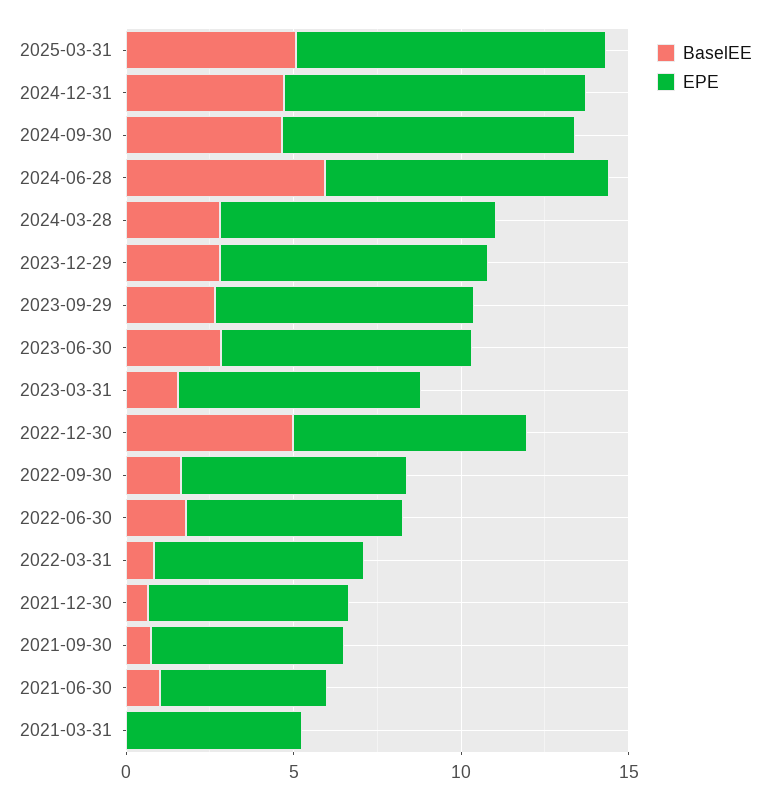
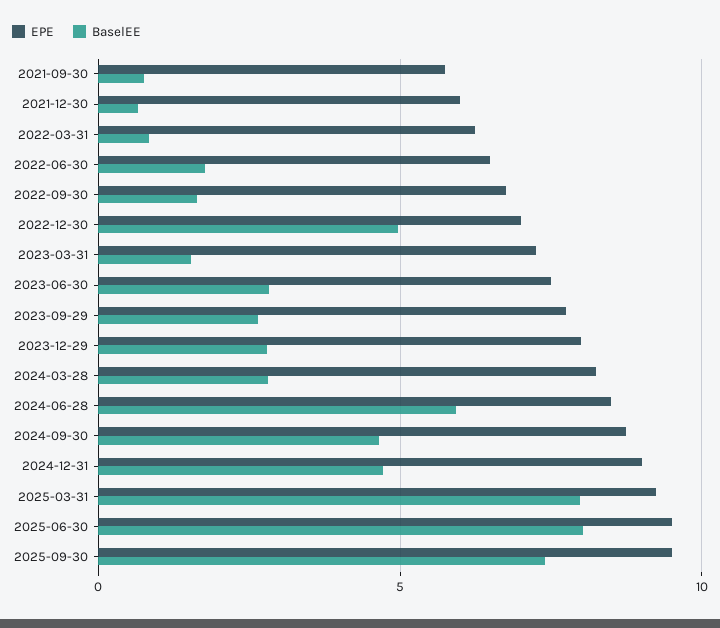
BaselEE, 2025-03-31: 5 -> 8
BaselEE, 2021-06-30: 1 -> none
EPE, 2021-06-30: 5 -> none
BaselEE, 2021-03-31: 0 -> none
EPE, 2021-03-31: 5 -> none
EPE, 2025-06-30: none -> 9.5
BaselEE, 2025-06-30: none -> 8
EPE, 2025-09-30: none -> 9.5
BaselEE, 2025-09-30: none -> 7.5

